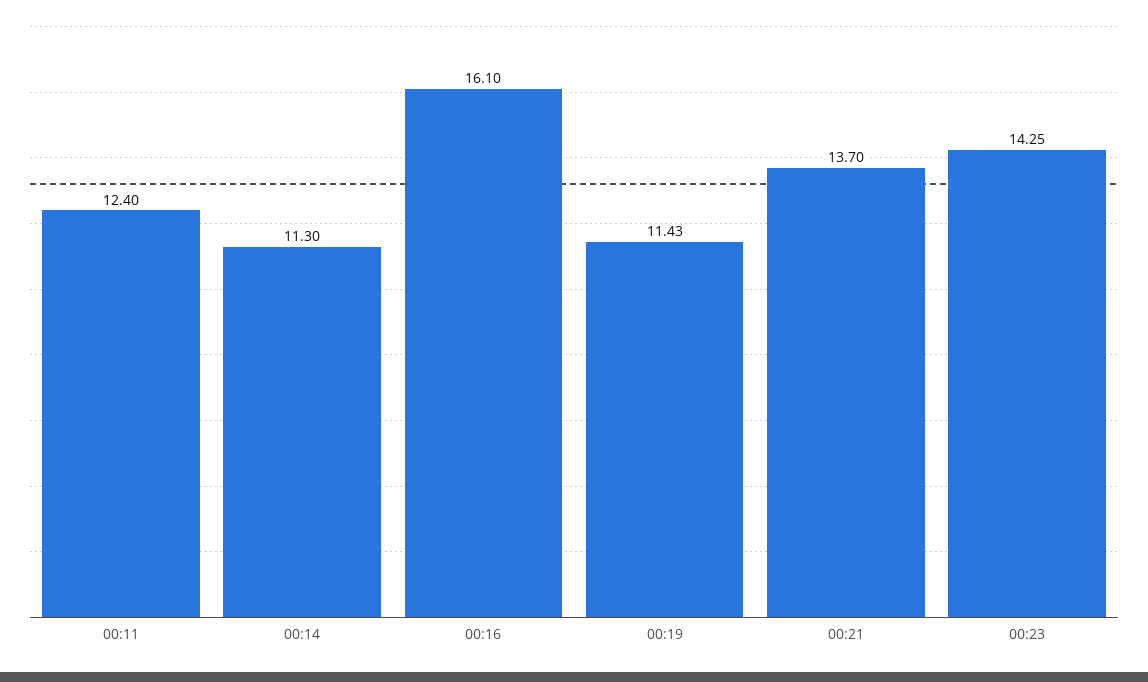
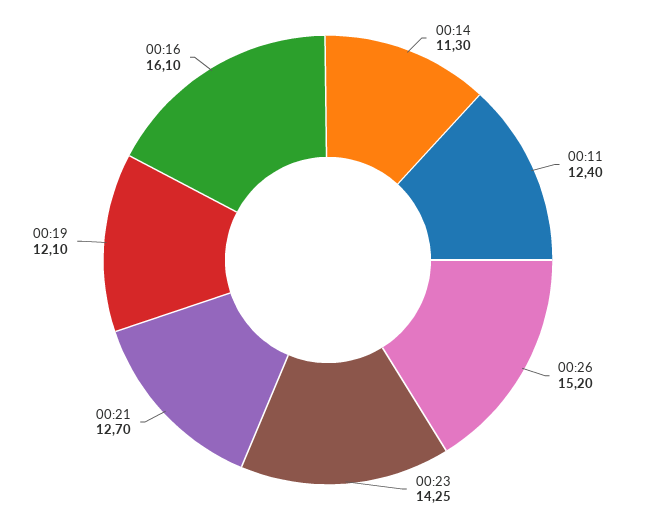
00:19: 11.43 -> 12.1
00:21: 13.7 -> 12.7
00:26: none -> 15.2

